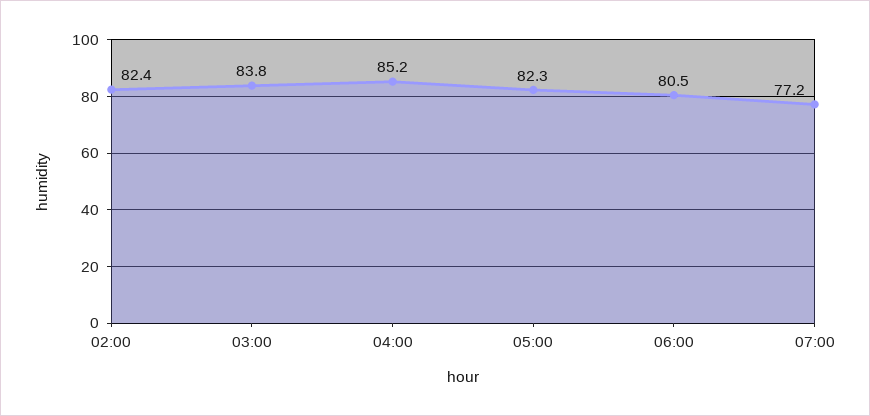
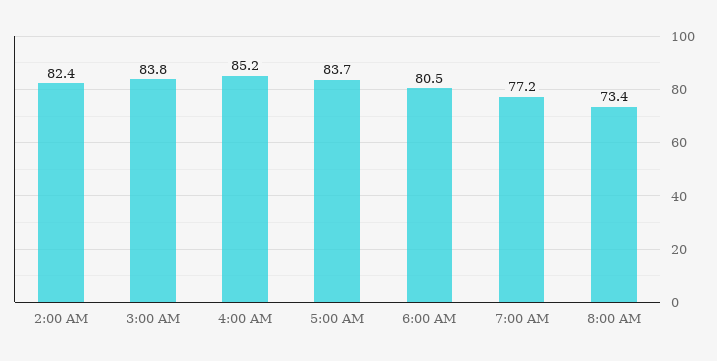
05:00: 82.3 -> 83.7
8:00 AM: none -> 73.4

